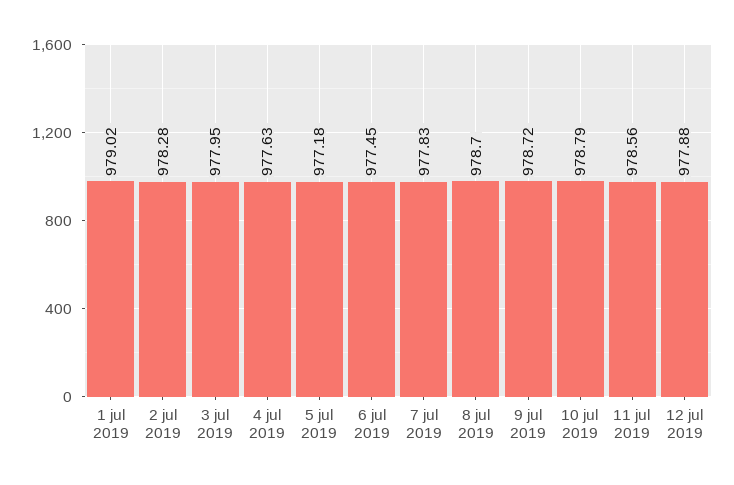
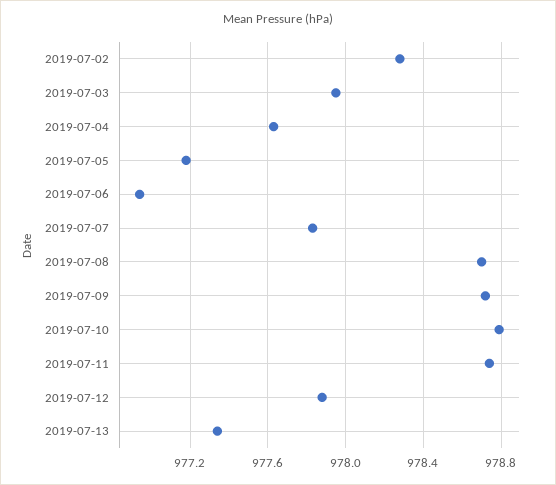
1 jul 2019: 979.02 -> none
6 jul 2019: 977.45 -> 976.95
11 jul 2019: 978.56 -> 978.75
2019-07-13: none -> 977.35

